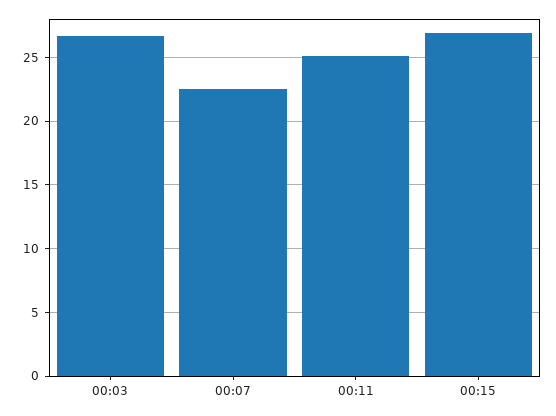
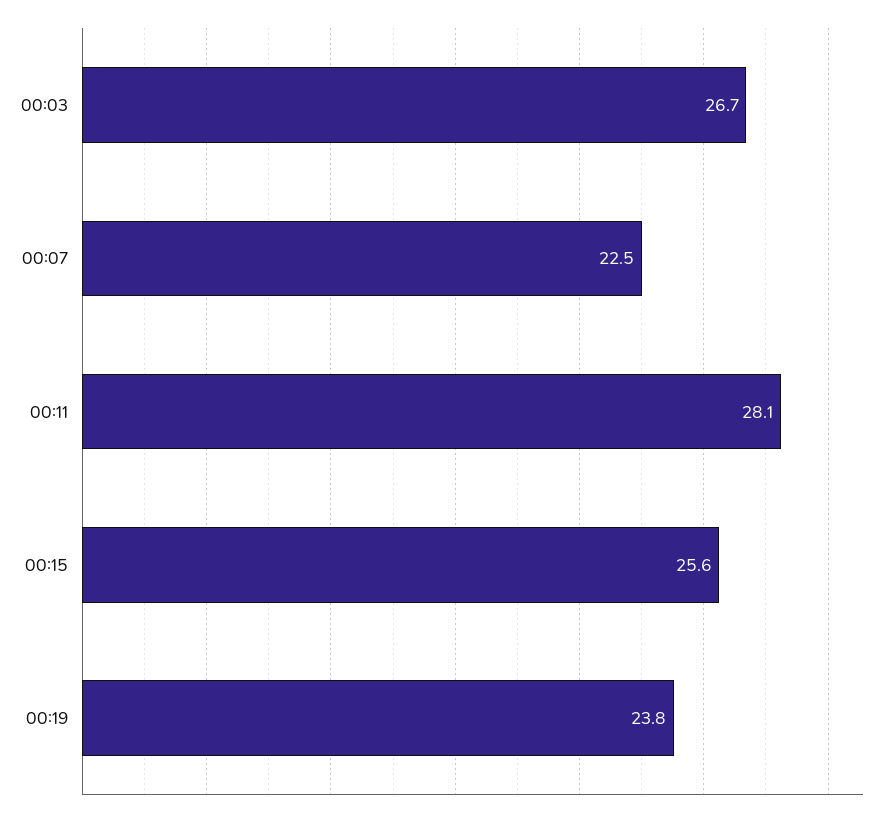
00:11: 25 -> 28.1
00:15: 27 -> 25.6
00:19: none -> 23.8

